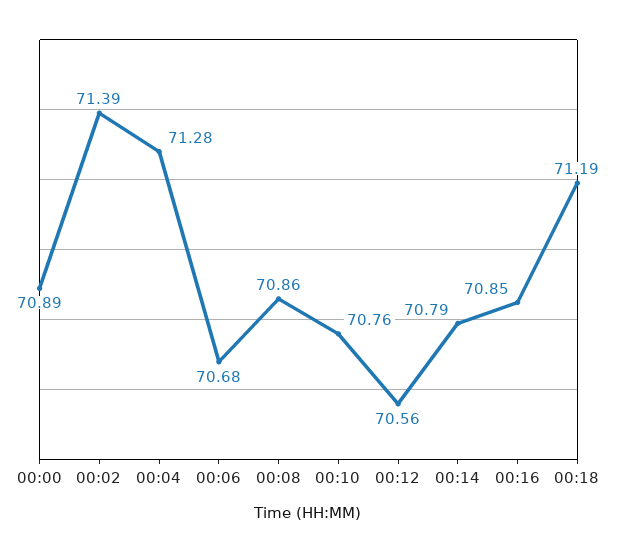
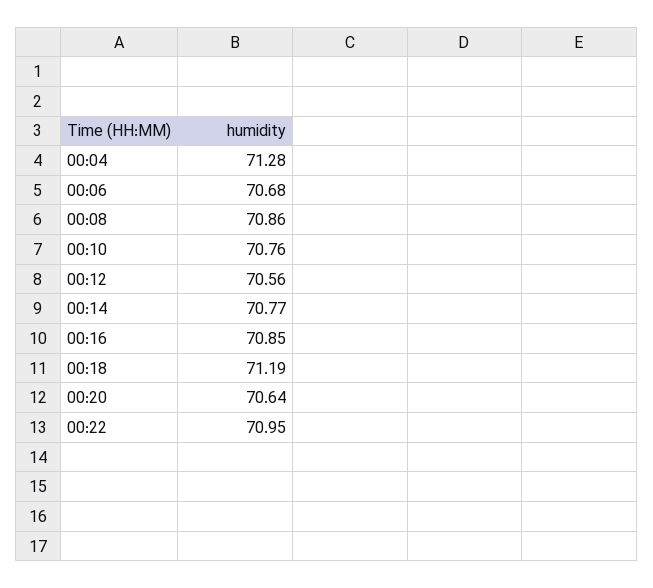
00:00: 70.89 -> none
00:02: 71.39 -> none
00:14: 70.79 -> 70.77
00:20: none -> 70.64
00:22: none -> 70.95

